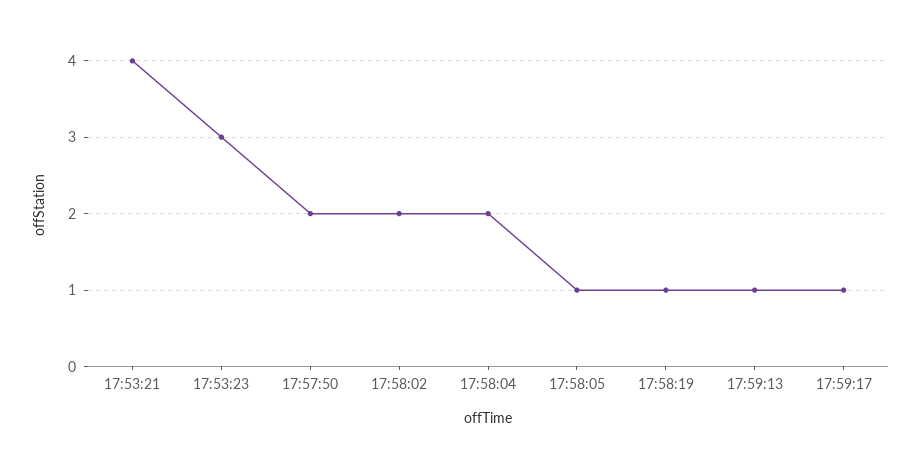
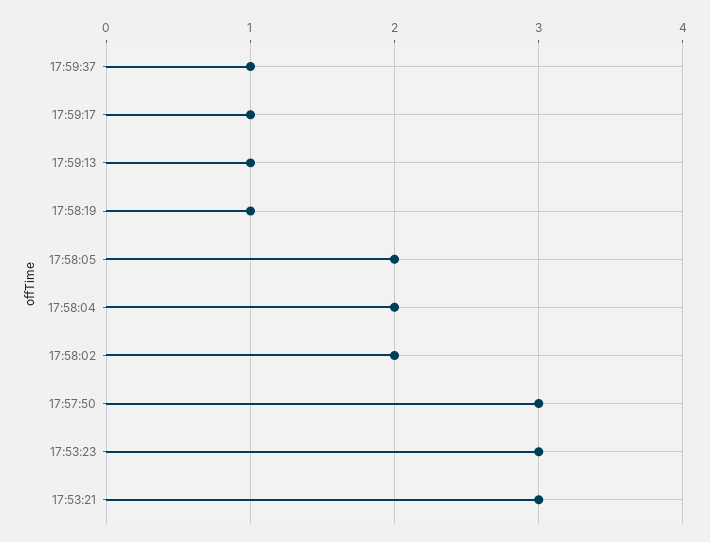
17:53:21: 4 -> 3
17:57:50: 2 -> 3
17:58:05: 1 -> 2
17:59:37: none -> 1

